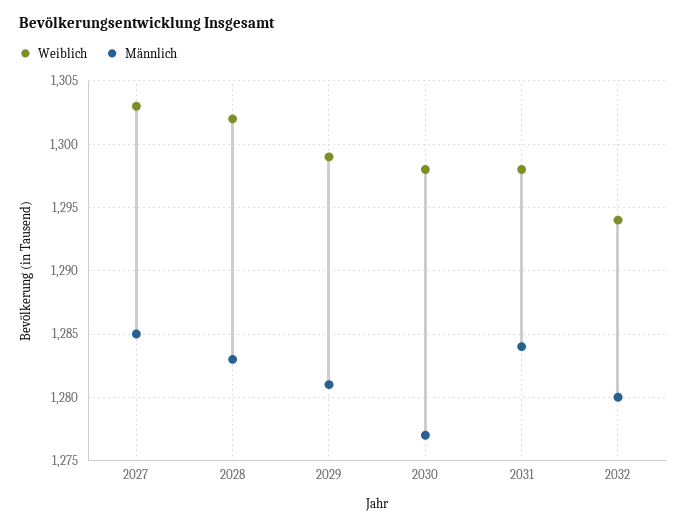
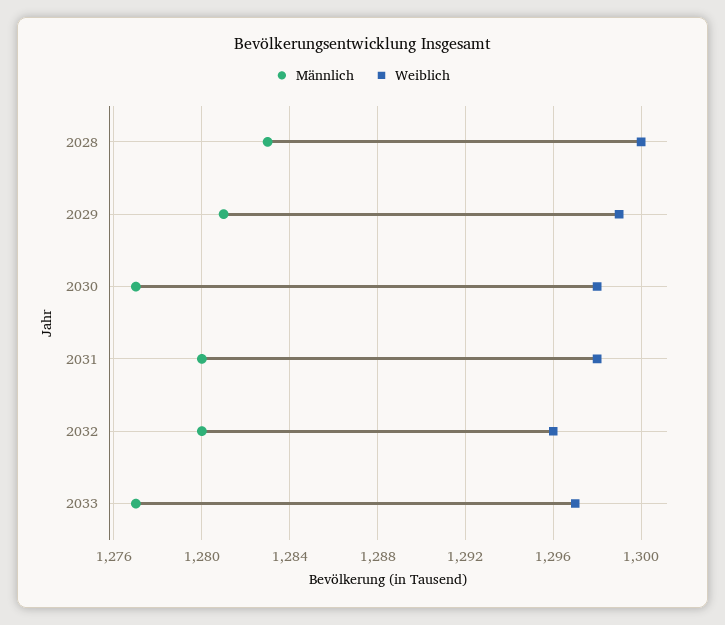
Weiblich, 2027: 1303 -> none
Männlich, 2027: 1285 -> none
Weiblich, 2028: 1302 -> 1300
Männlich, 2031: 1284 -> 1280
Weiblich, 2032: 1294 -> 1296
Männlich, 2033: none -> 1277
Weiblich, 2033: none -> 1297

